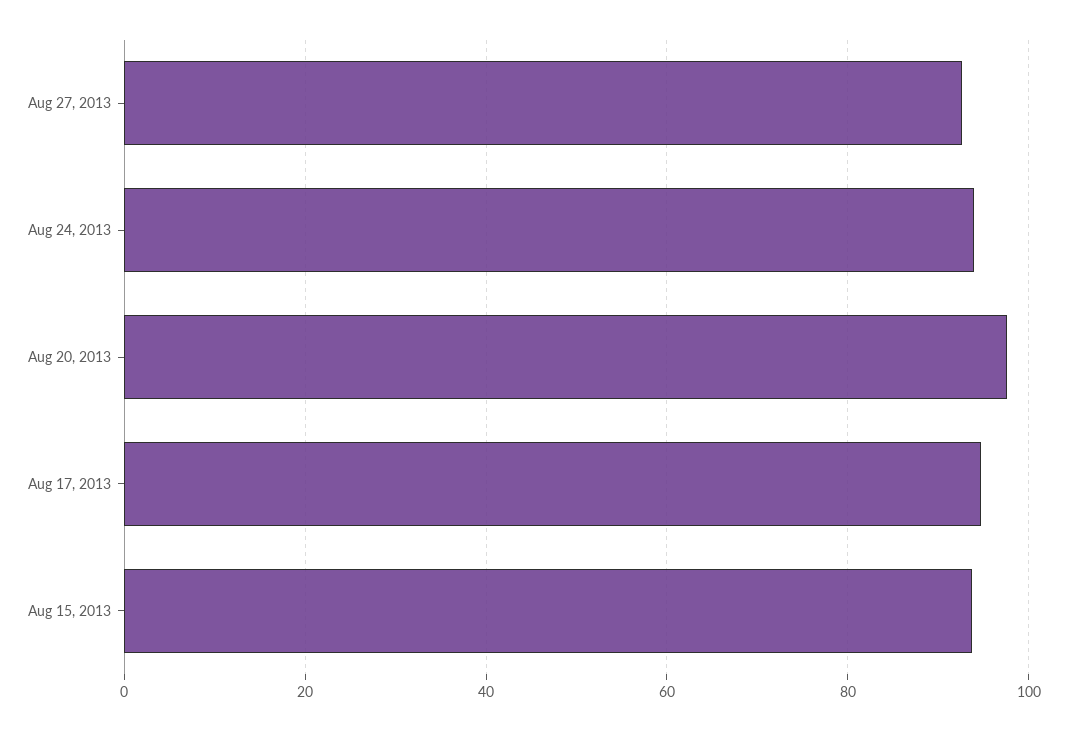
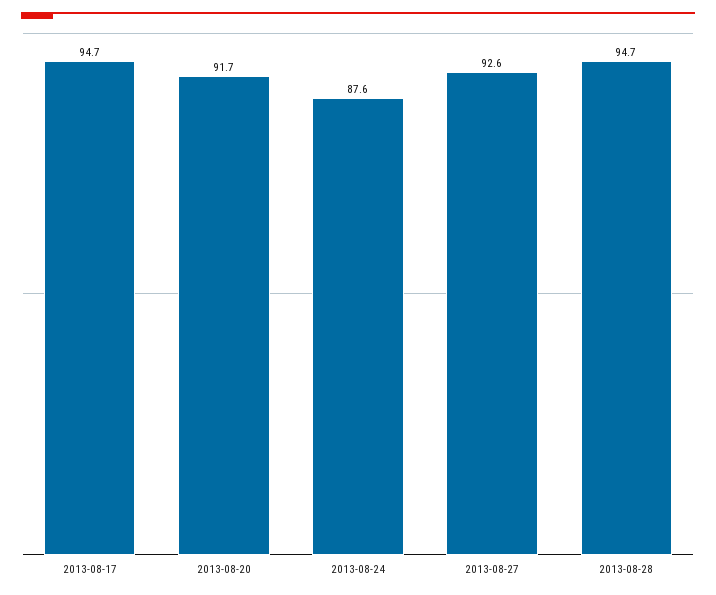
Aug 24, 2013: 94 -> 87.6
Aug 20, 2013: 98 -> 91.7
Aug 15, 2013: 94 -> none
2013-08-28: none -> 94.7

